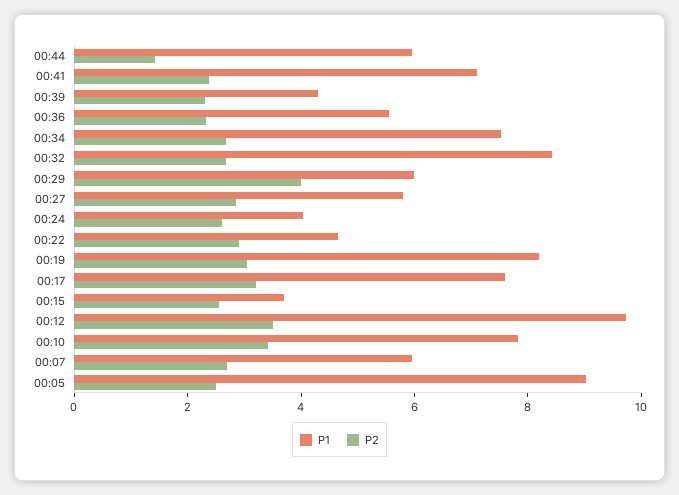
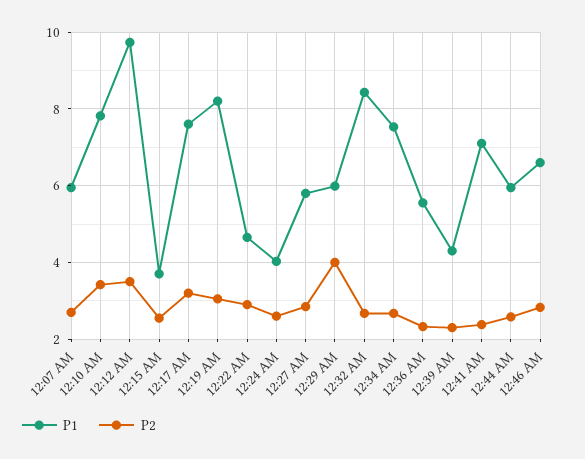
P2, 00:44: 1.5 -> 2.6
P1, 00:05: 9 -> none
P2, 00:05: 2.5 -> none
P1, 12:46 AM: none -> 6.6
P2, 12:46 AM: none -> 2.8

